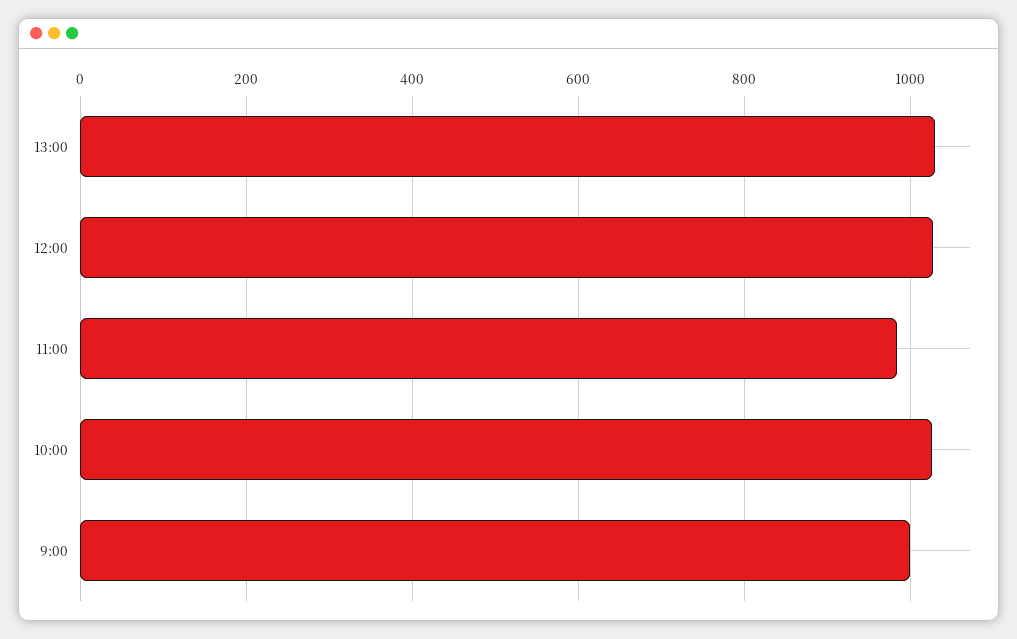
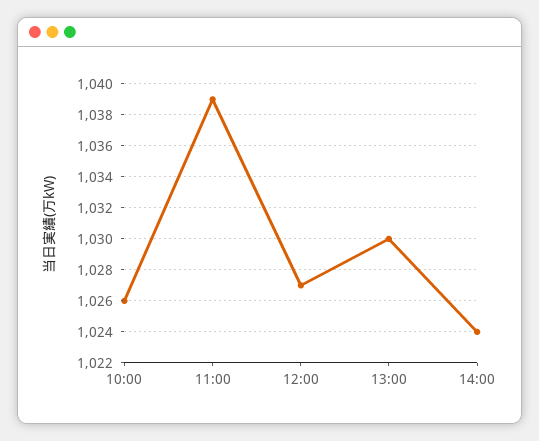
11:00: 980 -> 1039
9:00: 1000 -> none
14:00: none -> 1024

